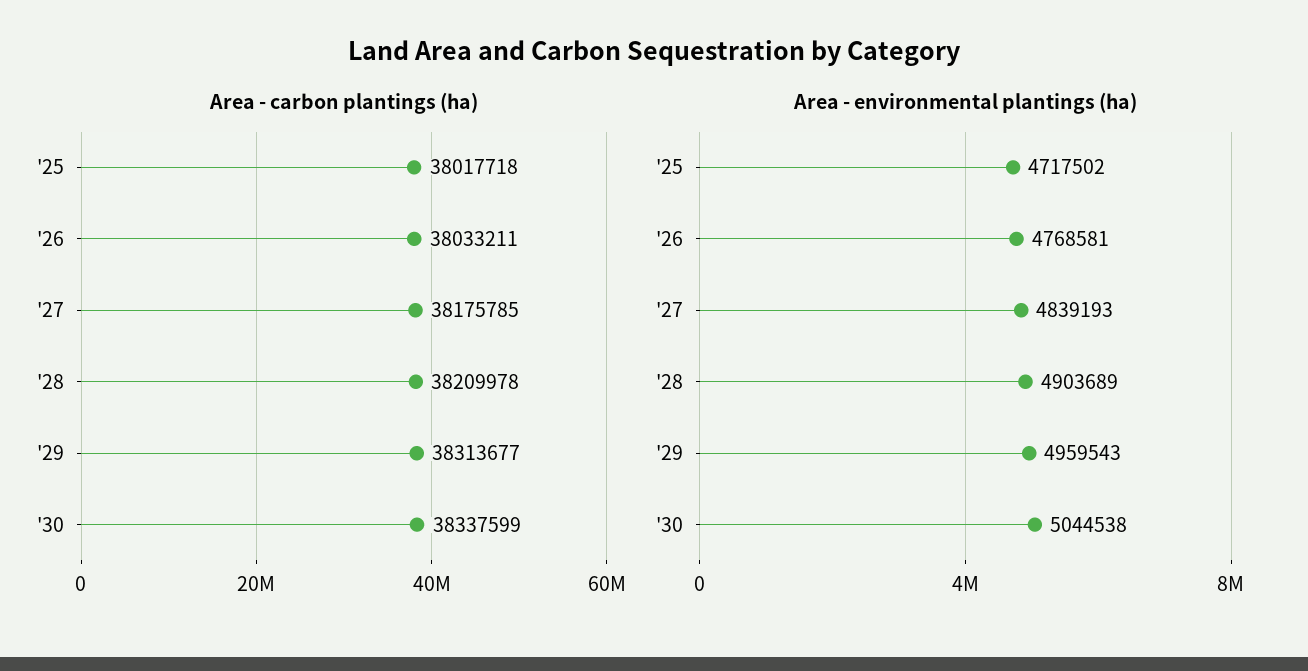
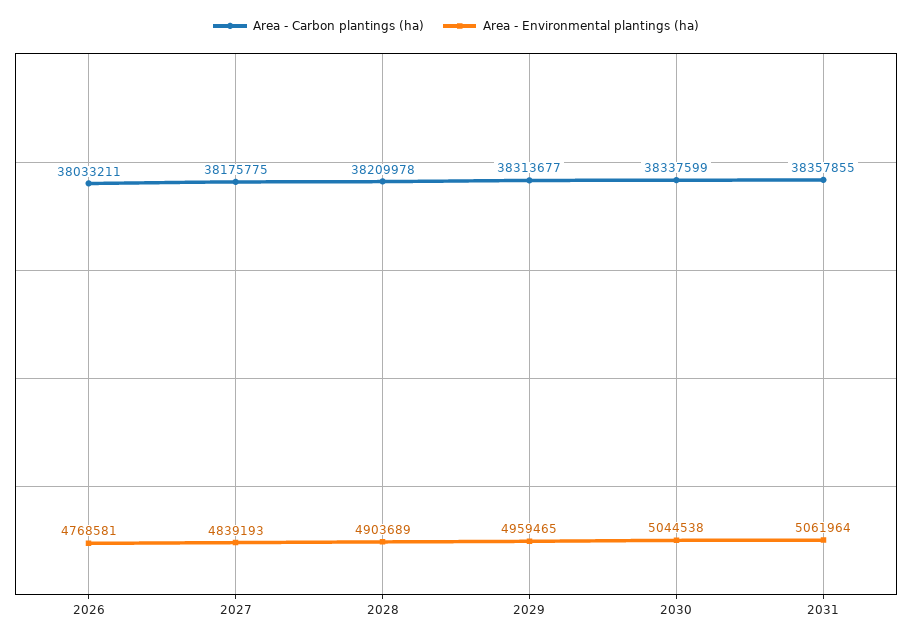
Area - carbon plantings (ha), '25: 38017718 -> none
Area - carbon plantings (ha), '27: 38175785 -> 38175775
Area - environmental plantings (ha), '25: 4717502 -> none
Area - environmental plantings (ha), '29: 4959543 -> 4959465
Area - carbon plantings (ha), 2031: none -> 38357855
Area - environmental plantings (ha), 2031: none -> 5061964

